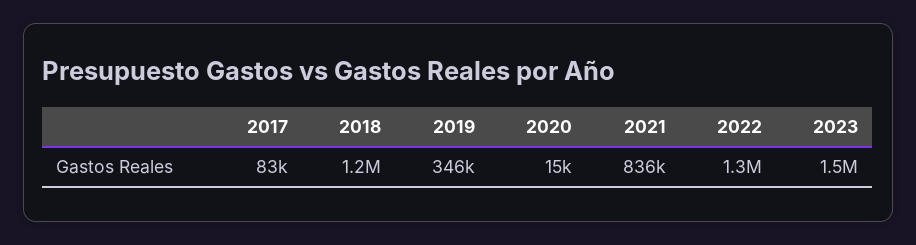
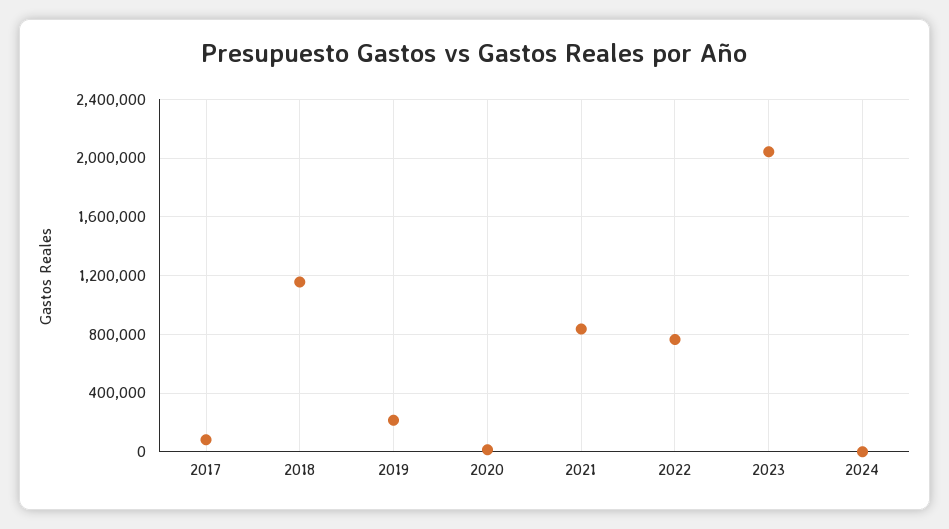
2019: 346000 -> 200000
2022: 1300000 -> 750000
2023: 1500000 -> 2050000
2024: none -> 0

